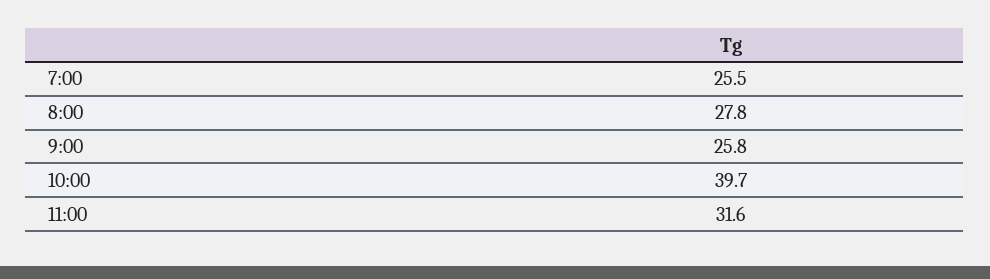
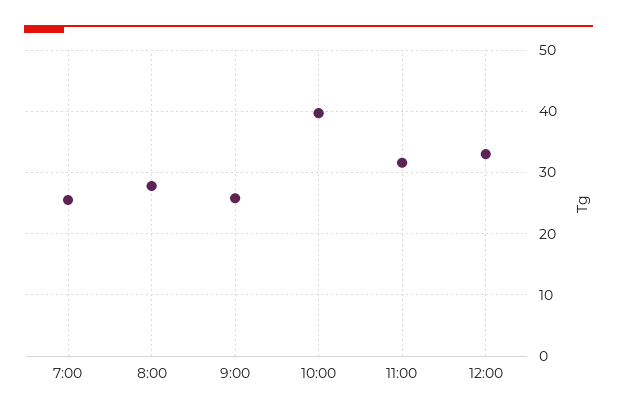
12:00: none -> 33

